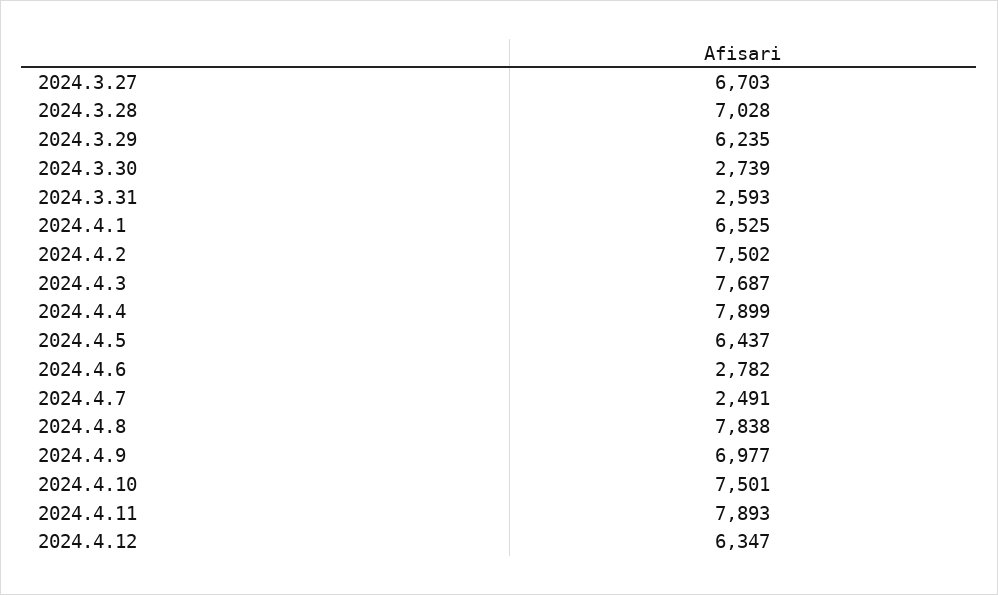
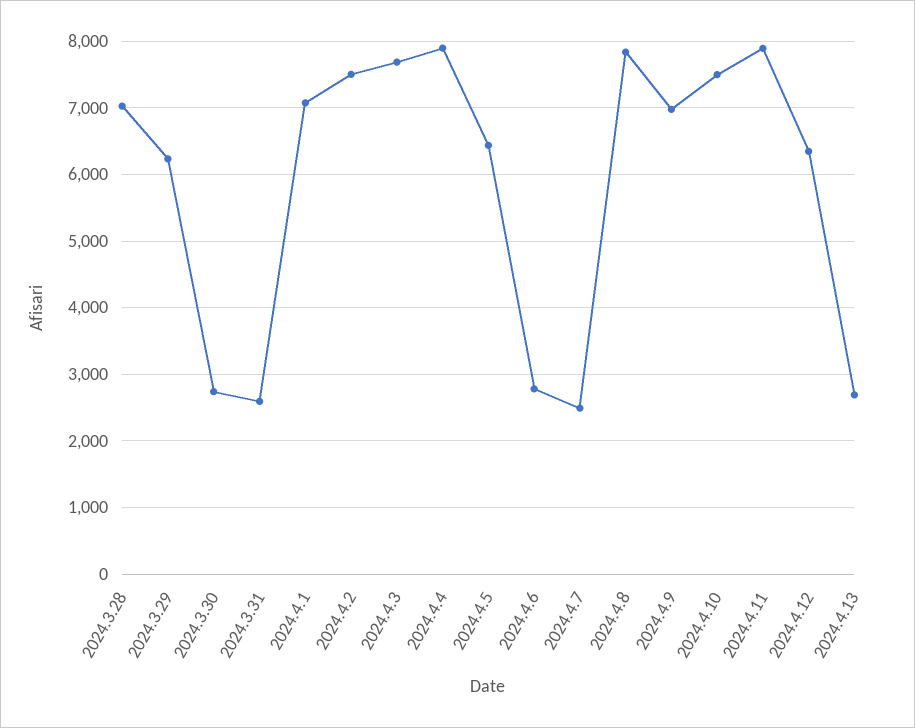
2024.3.27: 6703 -> none
2024.4.1: 6525 -> 7100
2024.4.13: none -> 2700

